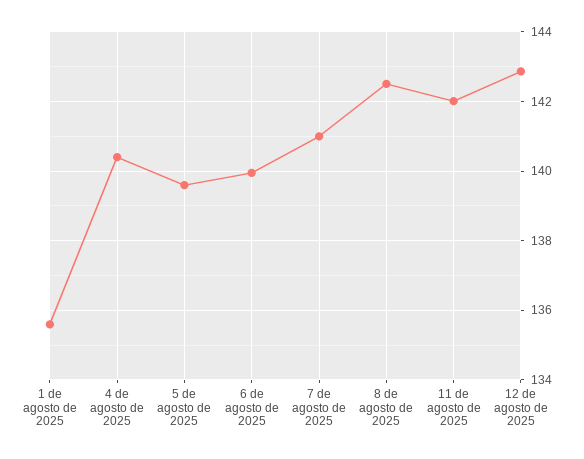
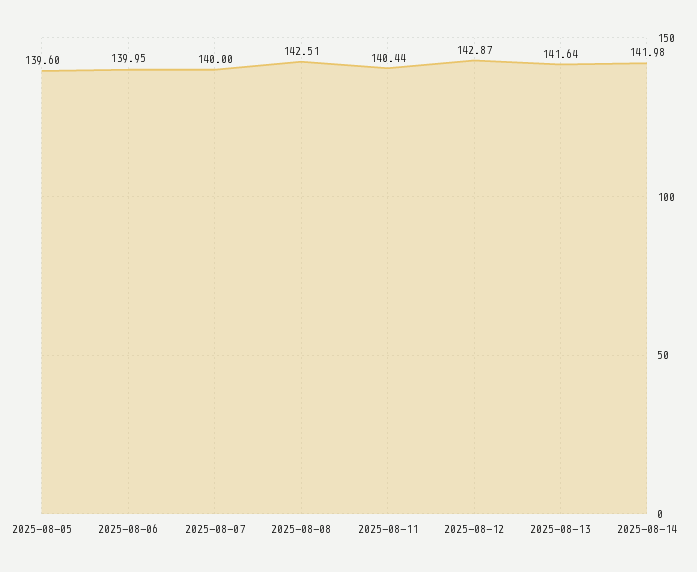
1 de agosto de 2025: 135.6 -> none
4 de agosto de 2025: 140.4 -> none
7 de agosto de 2025: 141 -> 140
11 de agosto de 2025: 142 -> 140.44
2025-08-13: none -> 141.64
2025-08-14: none -> 141.98

